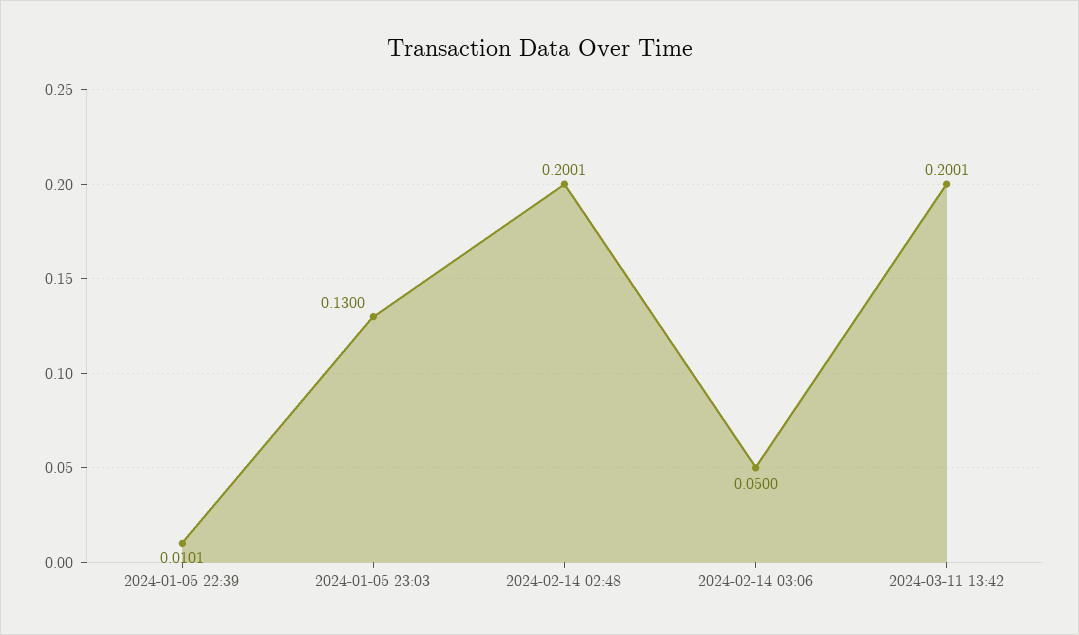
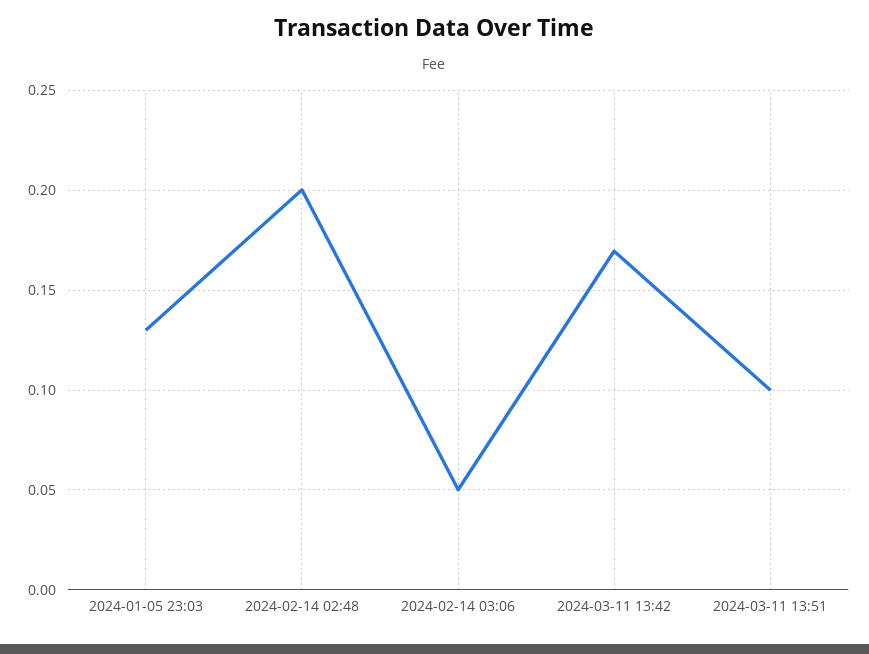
2024-01-05 22:39: 0.0101 -> none
2024-03-11 13:42: 0.2001 -> 0.17
2024-03-11 13:51: none -> 0.1

